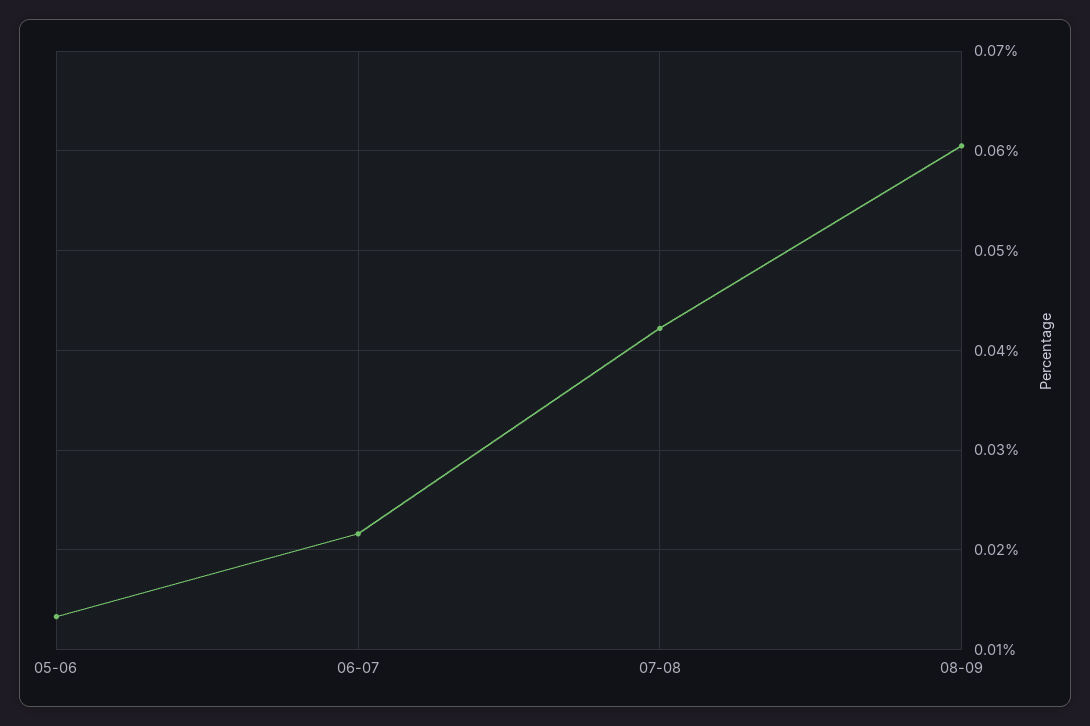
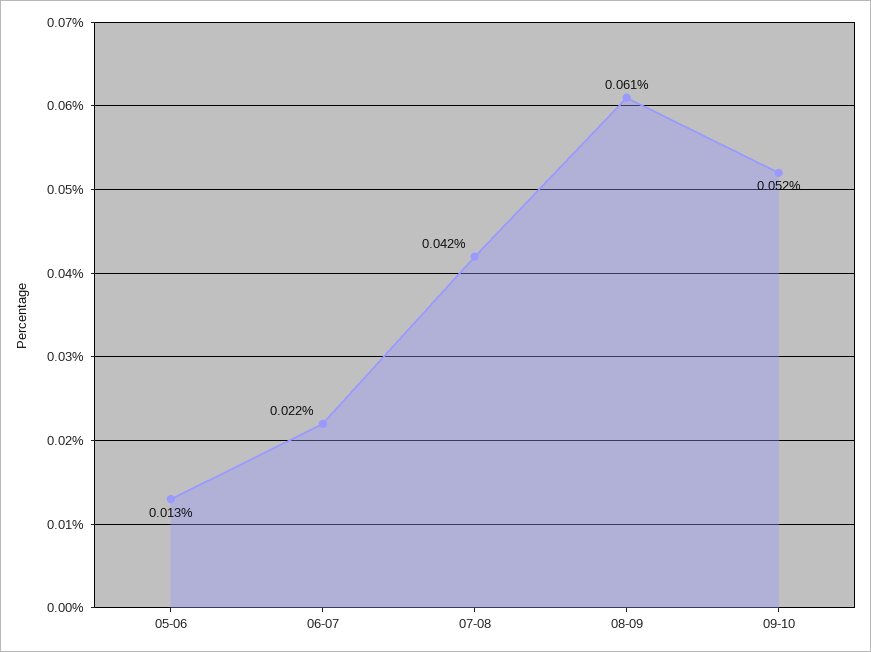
09-10: none -> 0.052

